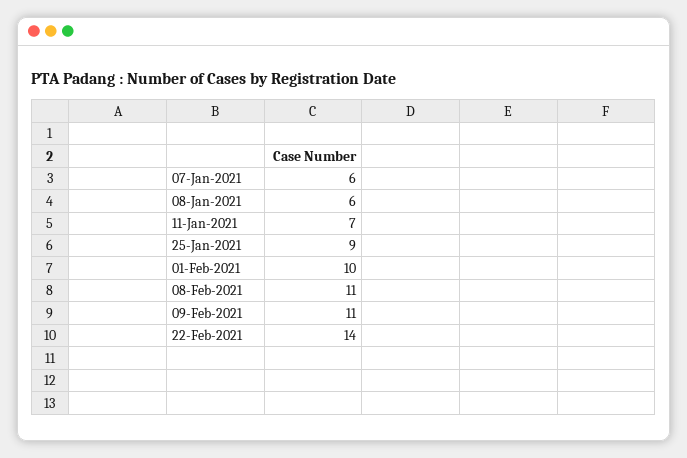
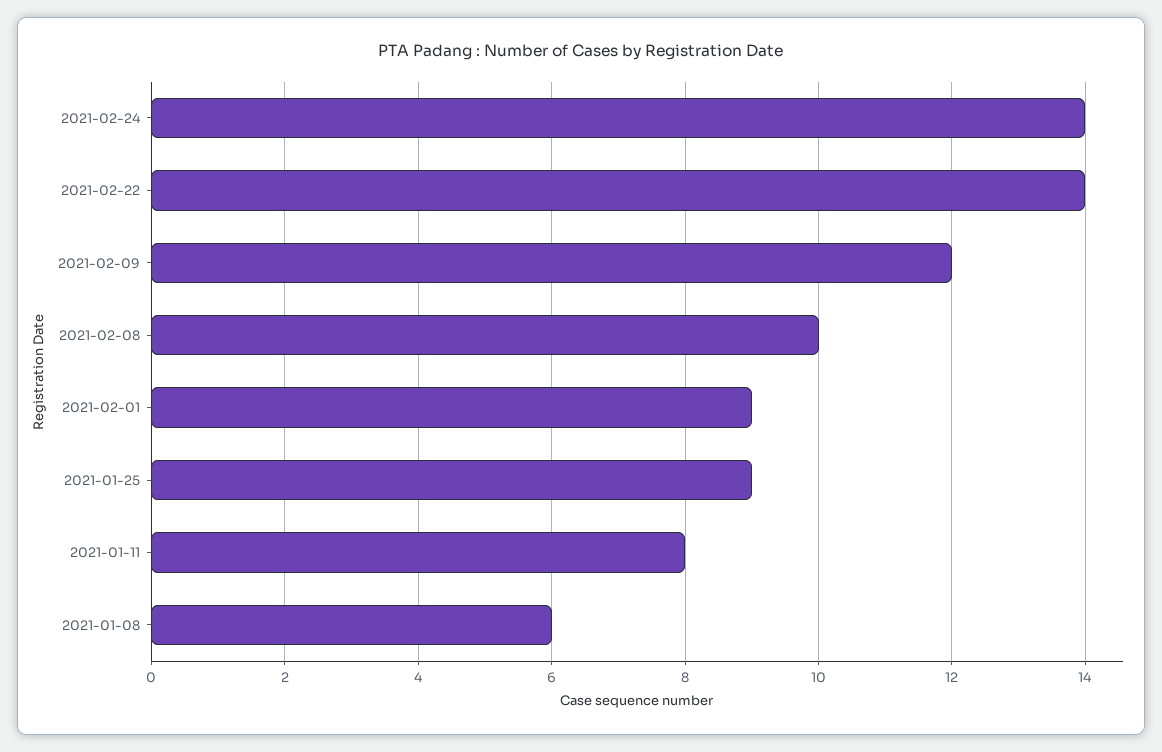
07-Jan-2021: 6 -> none
11-Jan-2021: 7 -> 8
01-Feb-2021: 10 -> 9
08-Feb-2021: 11 -> 10
09-Feb-2021: 11 -> 12
2021-02-24: none -> 14

